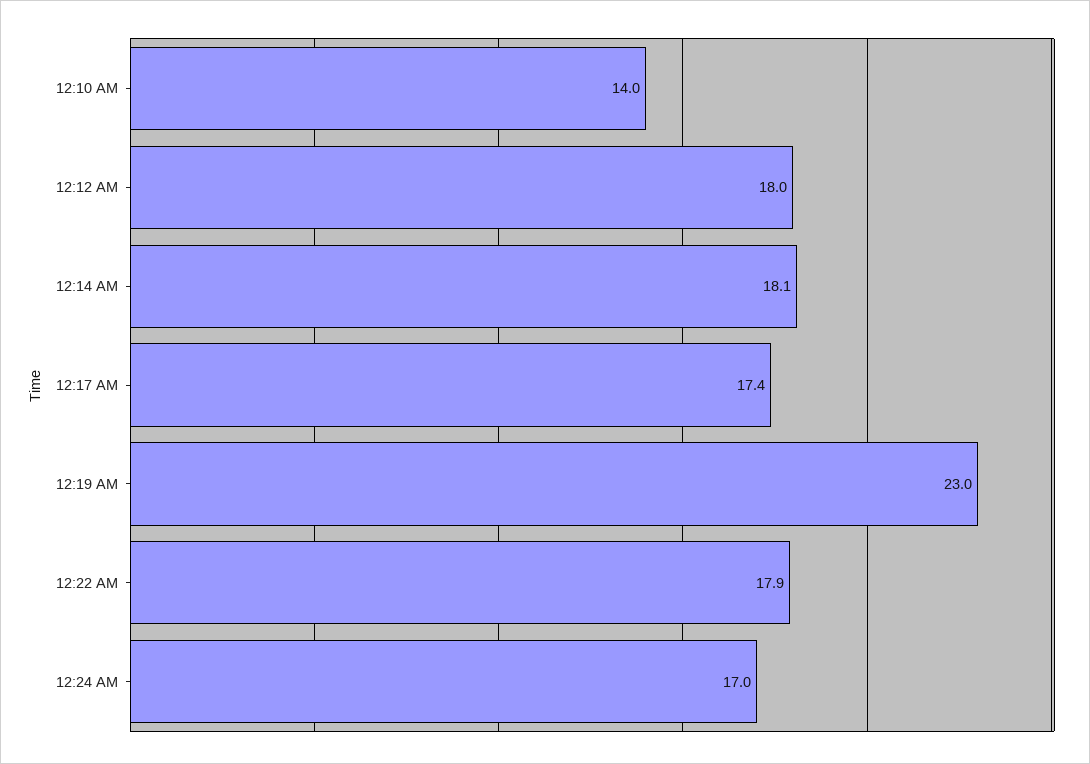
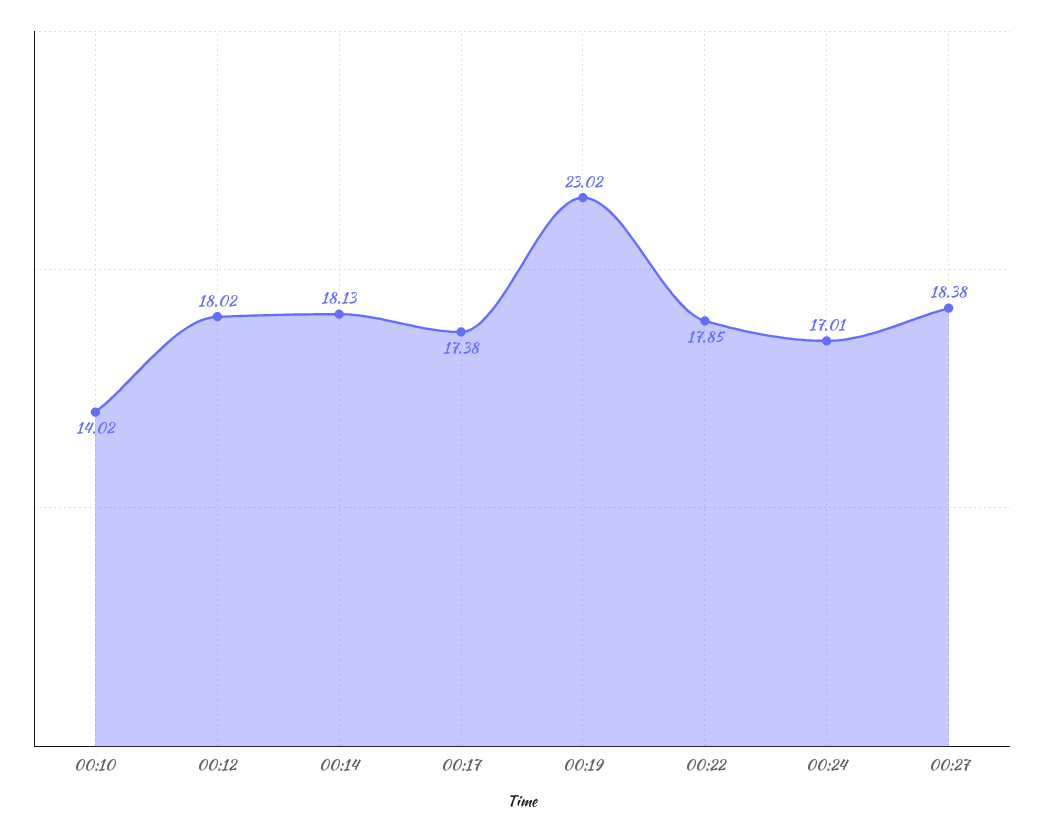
00:27: none -> 18.38

